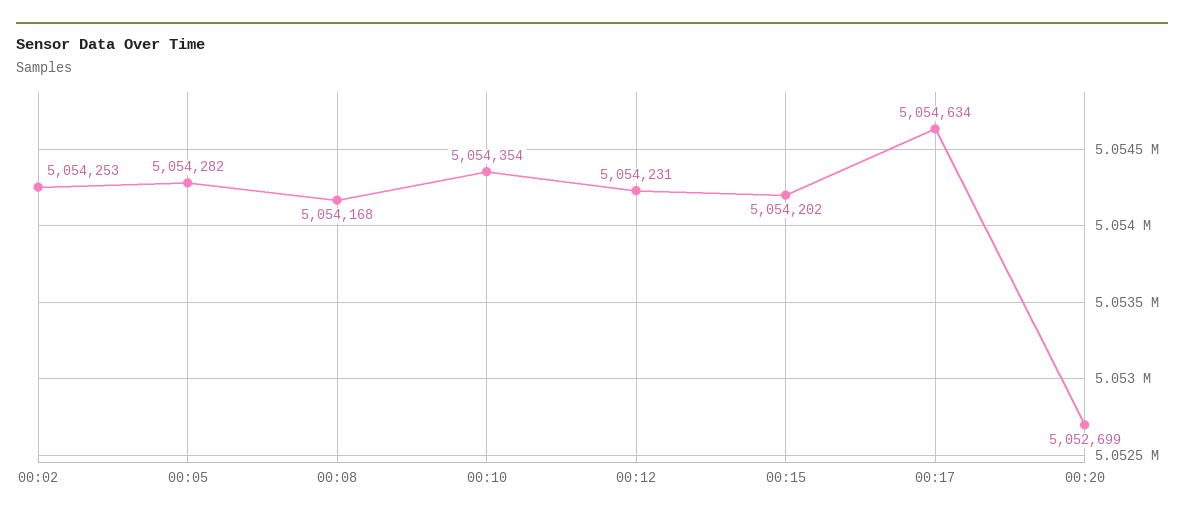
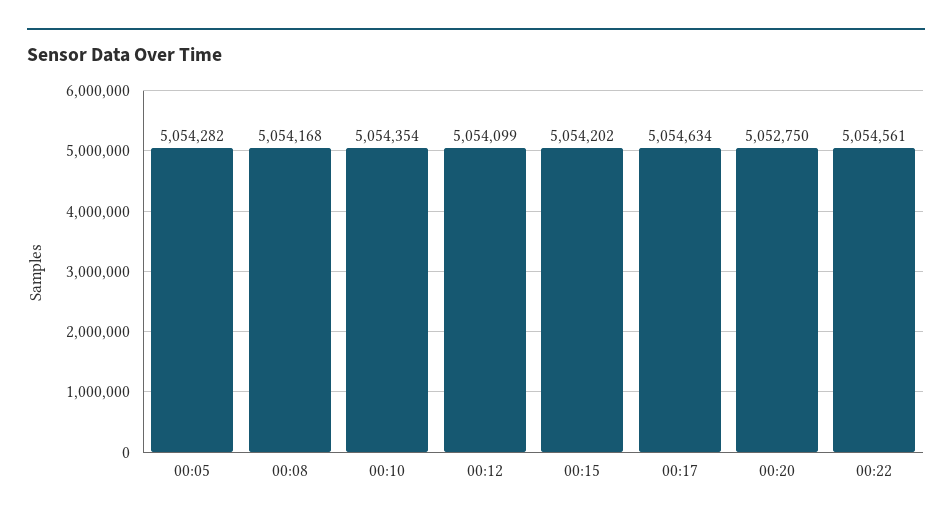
00:02: 5054253 -> none
00:12: 5054231 -> 5054099
00:20: 5052699 -> 5052750
00:22: none -> 5054561

